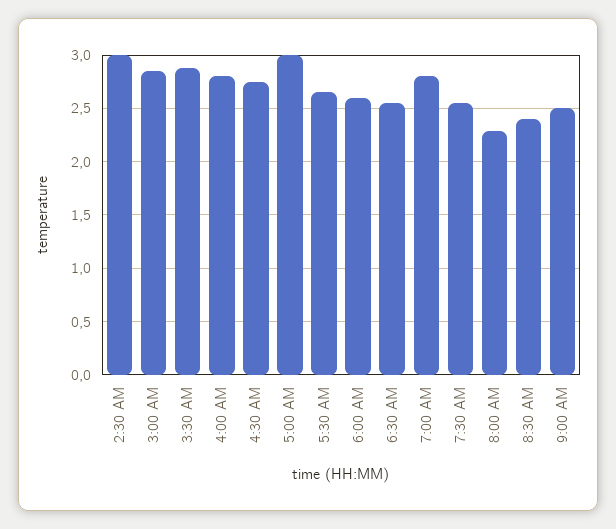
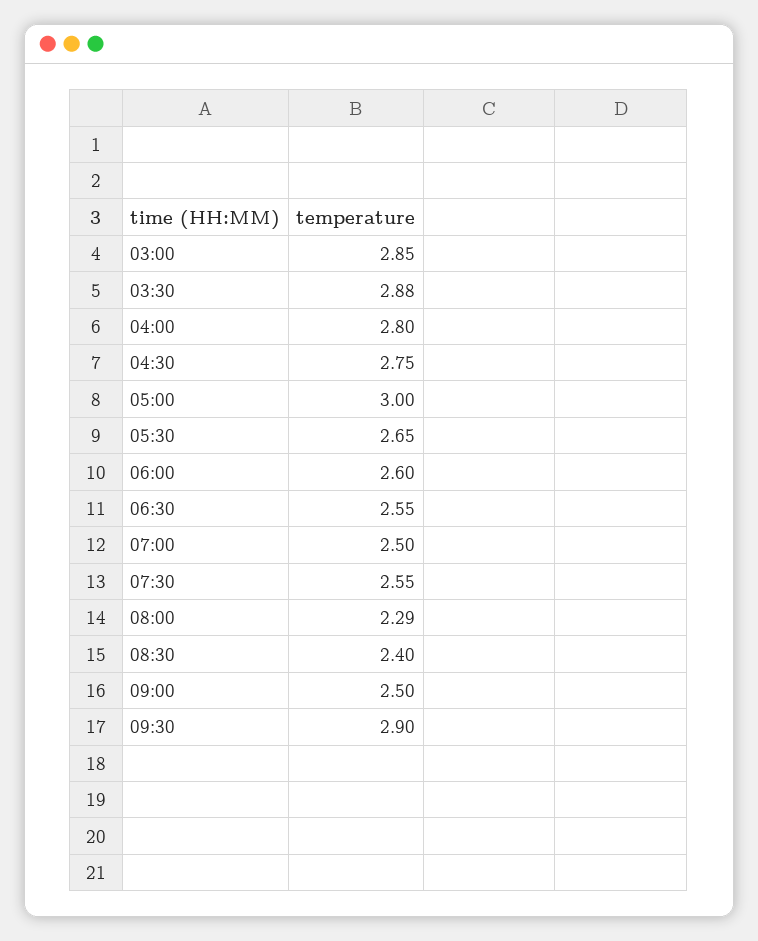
2:30 AM: 3 -> none
7:00 AM: 2.8 -> 2.5
09:30: none -> 2.9

